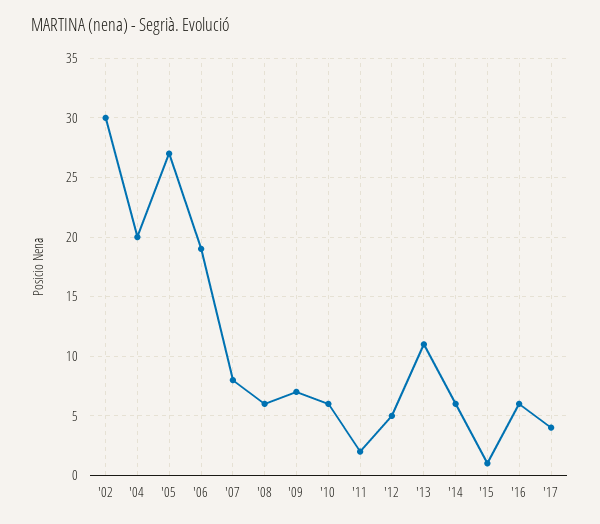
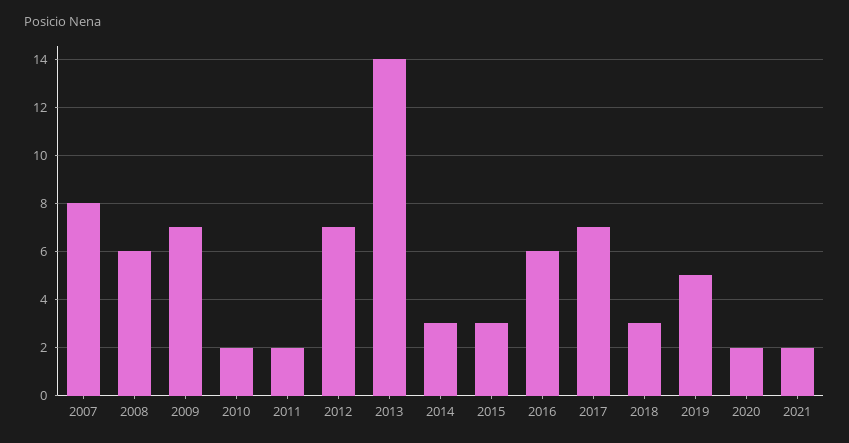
'02: 30 -> none
'04: 20 -> none
'05: 27 -> none
'06: 19 -> none
'10: 6 -> 2
'12: 5 -> 7
'13: 11 -> 14
'14: 6 -> 3
'15: 1 -> 3
'17: 4 -> 7
2018: none -> 3
2019: none -> 5
2020: none -> 2
2021: none -> 2

